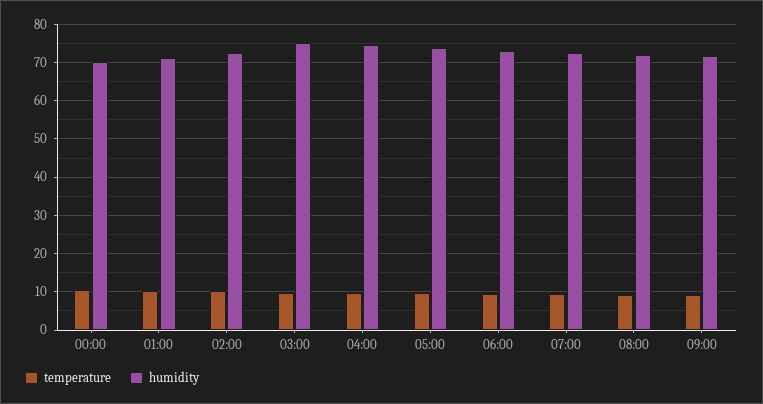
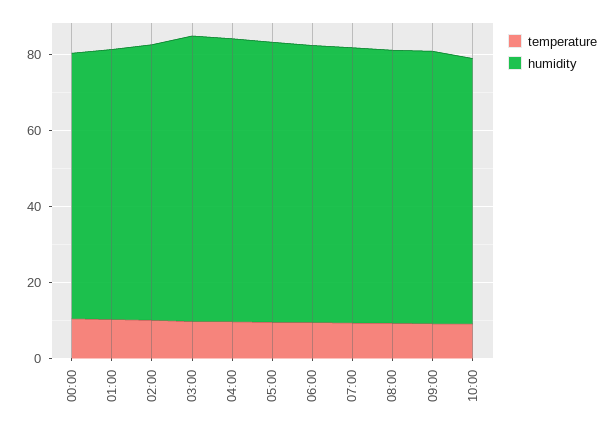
temperature, 10:00: none -> 10
humidity, 10:00: none -> 70

